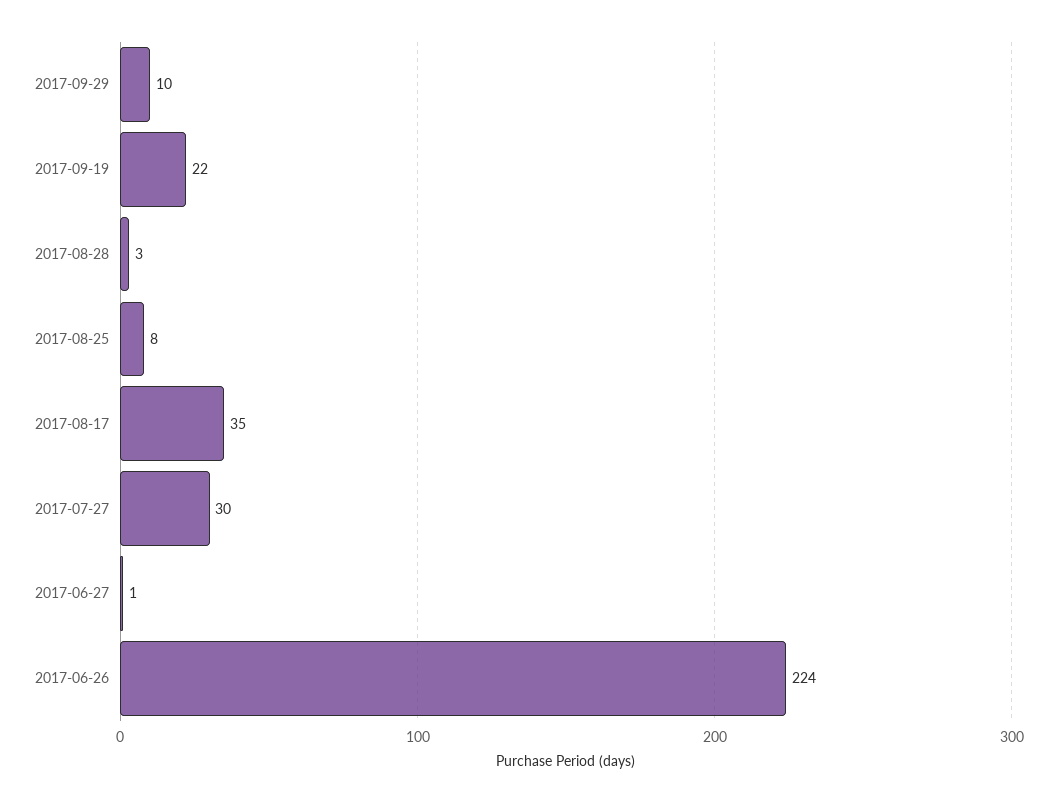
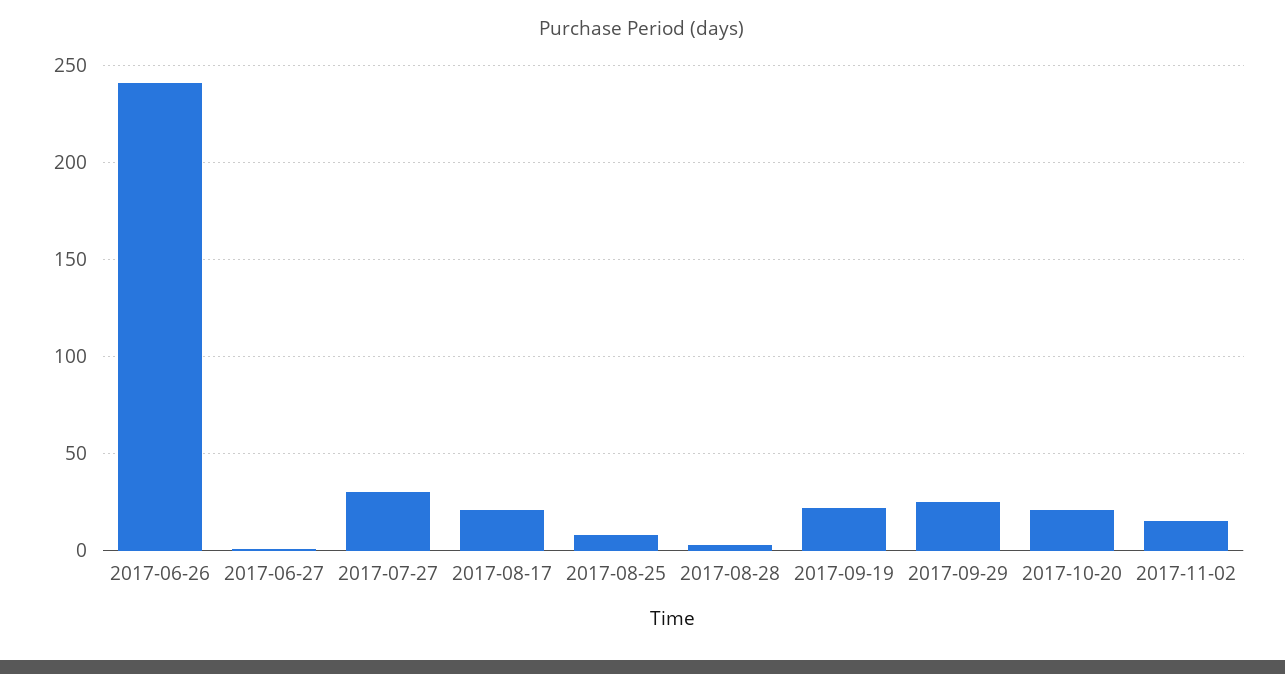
2017-09-29: 10 -> 25
2017-08-17: 35 -> 20
2017-06-26: 224 -> 240
2017-10-20: none -> 20
2017-11-02: none -> 15

